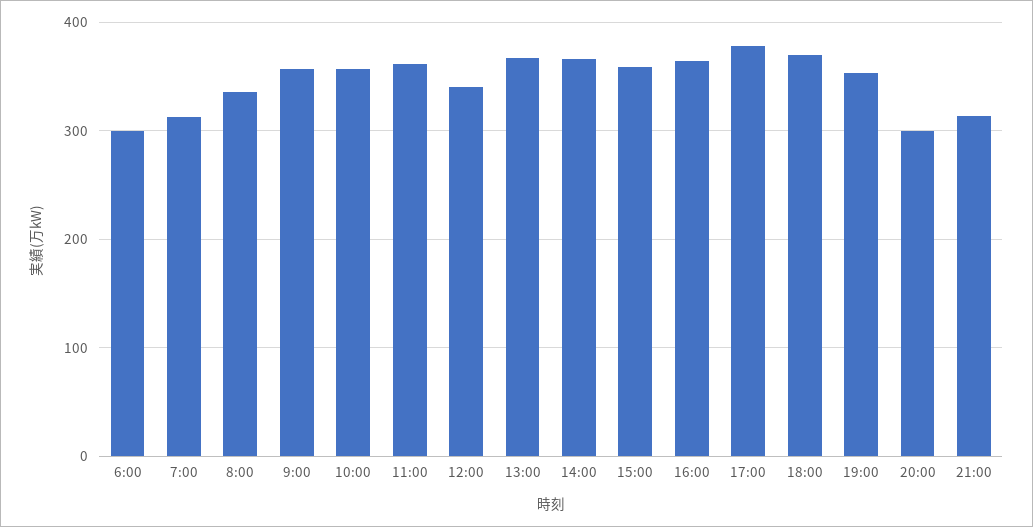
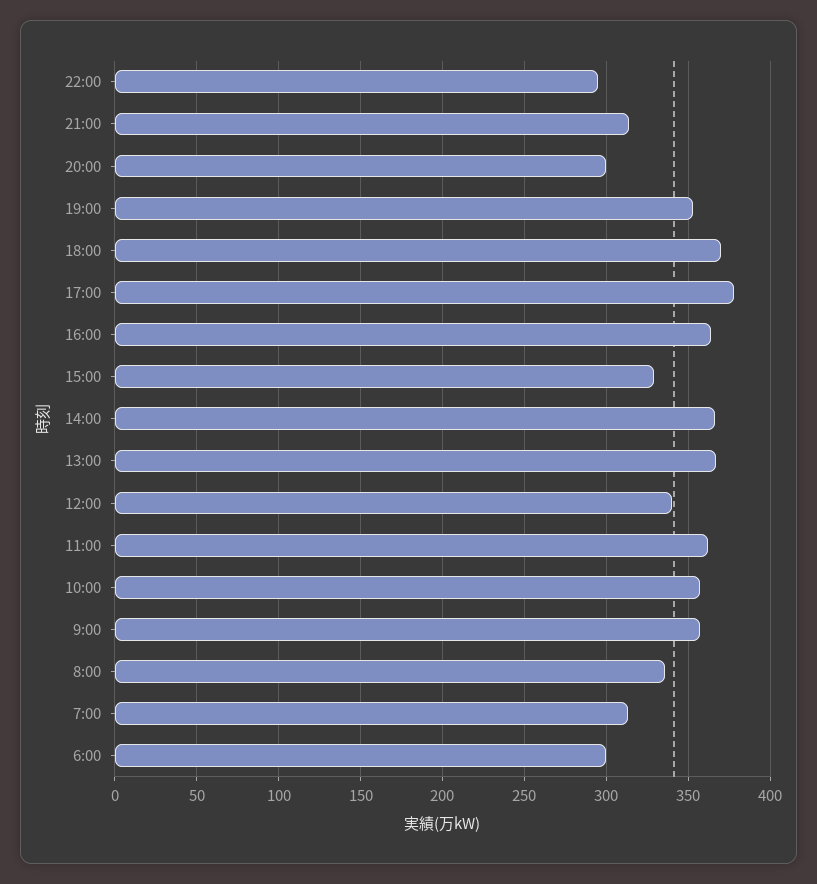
15:00: 360 -> 330
22:00: none -> 295

